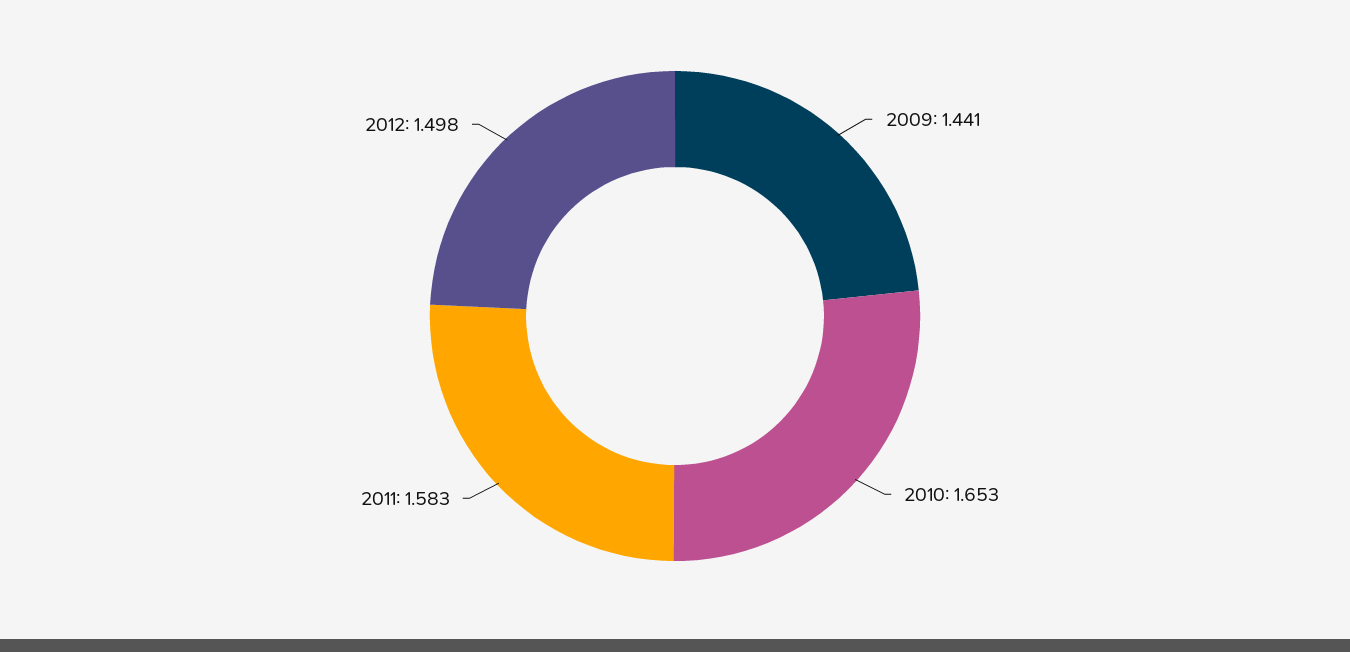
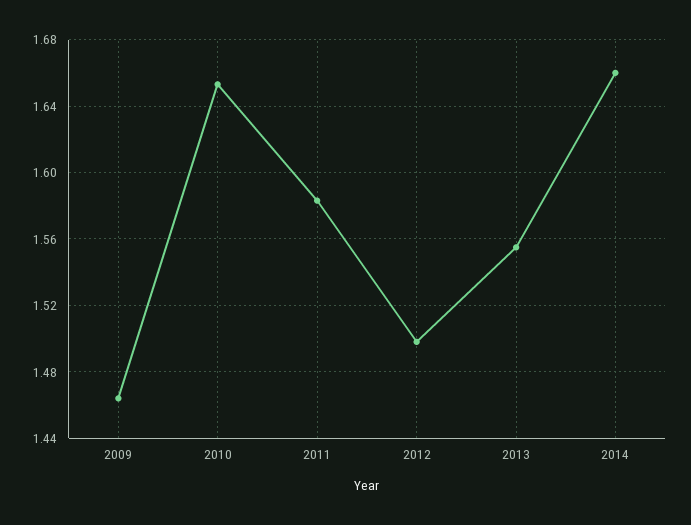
2009: 1.441 -> 1.465
2013: none -> 1.555
2014: none -> 1.66

